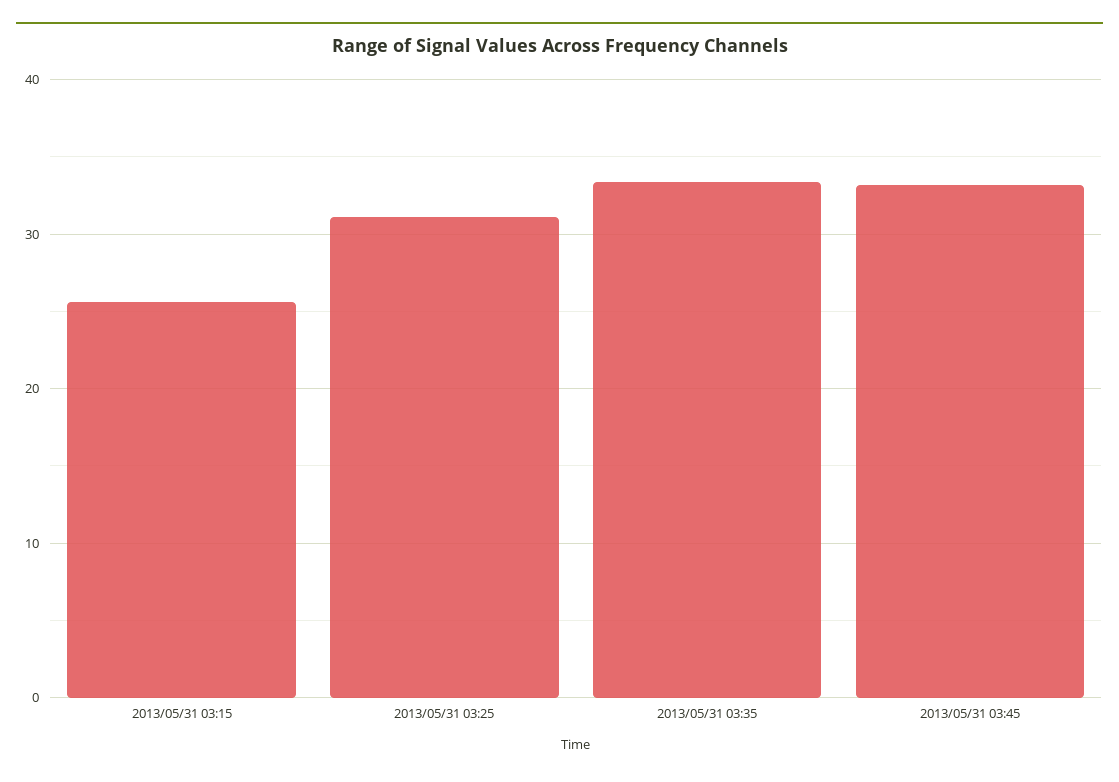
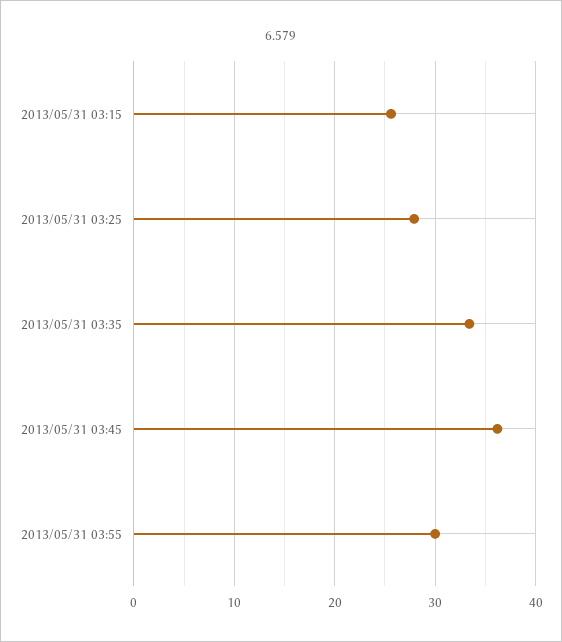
2013/05/31 03:25: 31 -> 28
2013/05/31 03:45: 33 -> 36
2013/05/31 03:55: none -> 30

